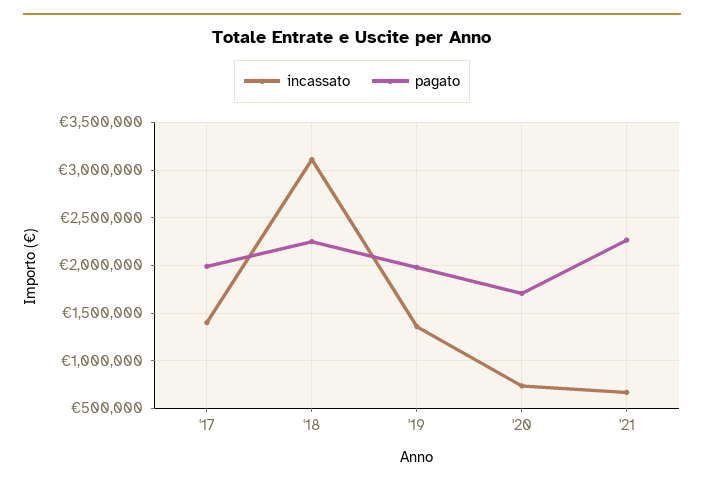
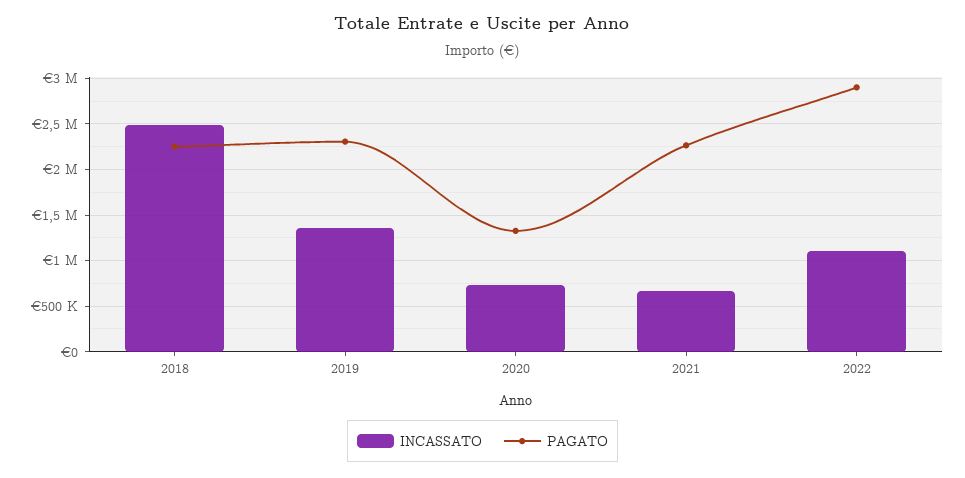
incassato, '17: 1400000 -> none
pagato, '17: 2000000 -> none
incassato, '18: 3100000 -> 2500000
pagato, '19: 2000000 -> 2300000
pagato, '20: 1700000 -> 1300000
incassato, 2022: none -> 1100000
pagato, 2022: none -> 2900000

